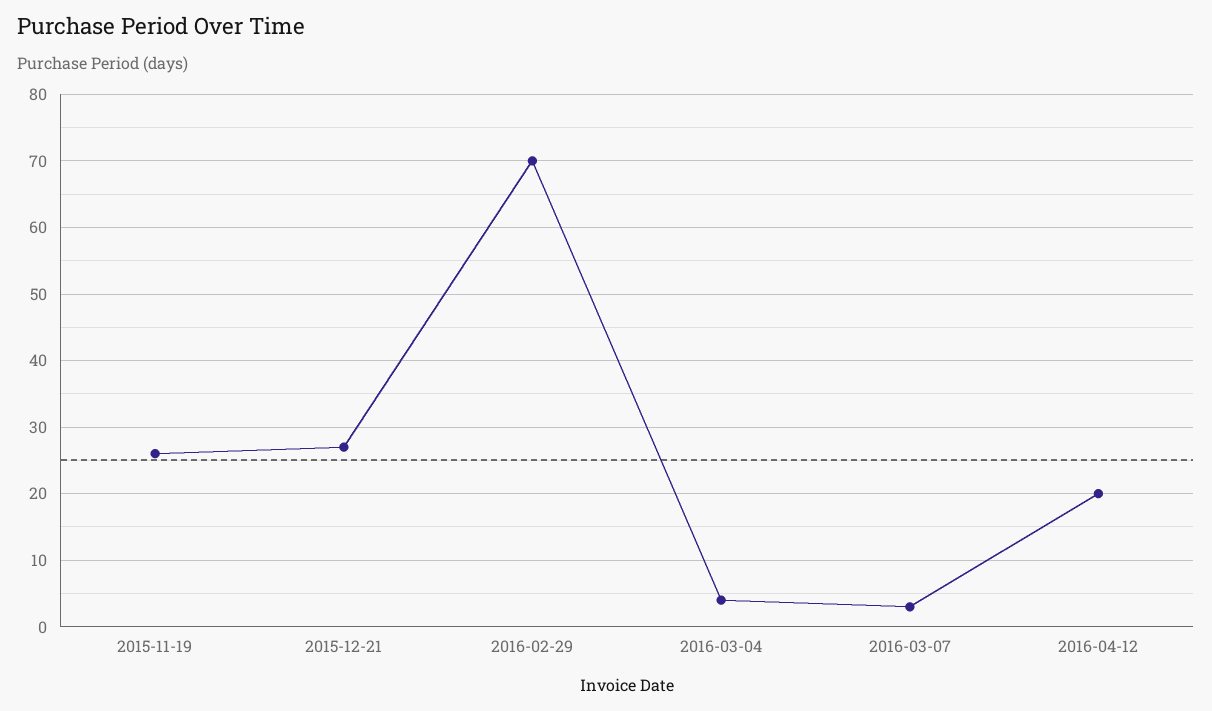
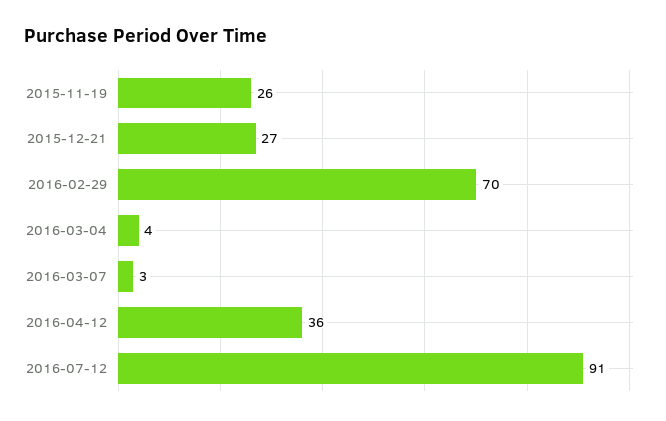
2016-04-12: 20 -> 36
2016-07-12: none -> 91

